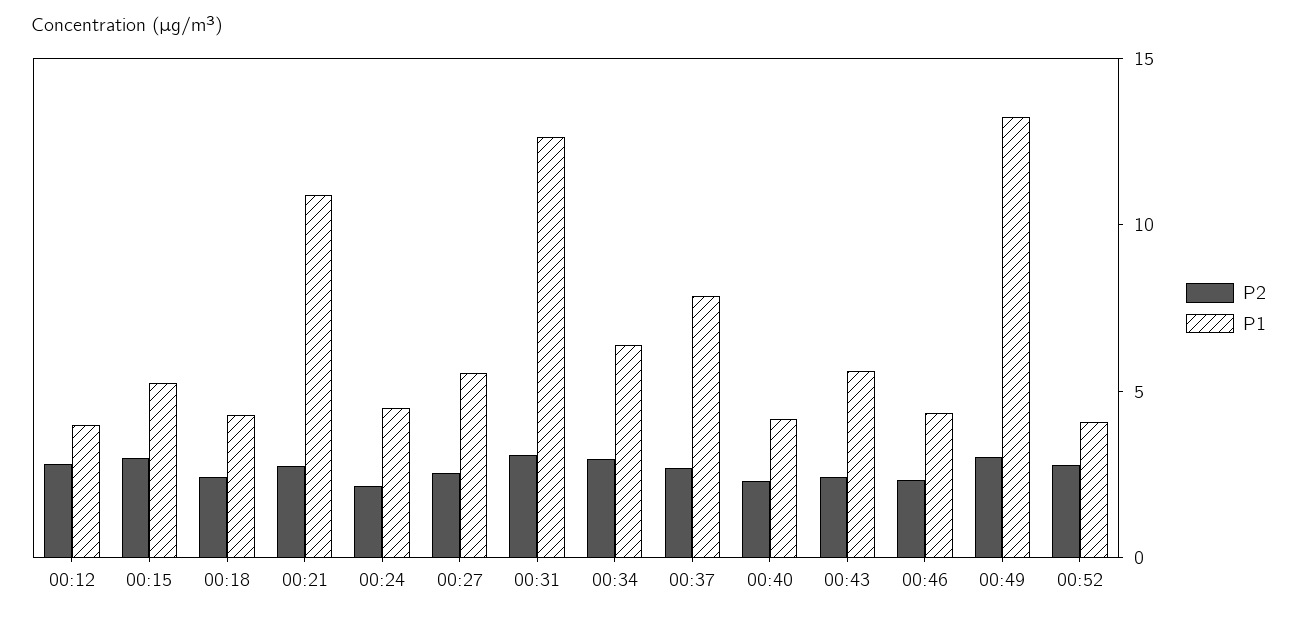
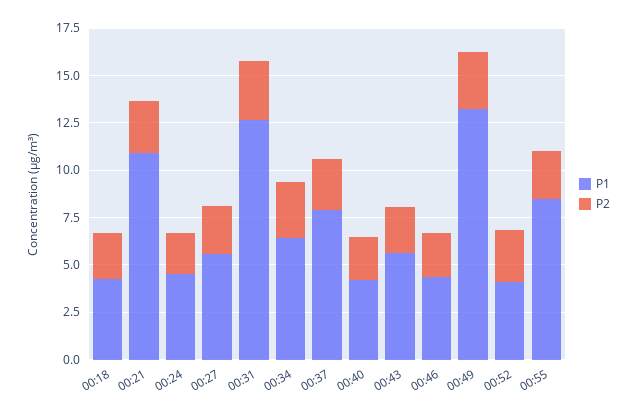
P2, 00:12: 3 -> none
P1, 00:12: 4 -> none
P2, 00:15: 3 -> none
P1, 00:15: 5 -> none
P1, 00:55: none -> 8.5
P2, 00:55: none -> 2.5

